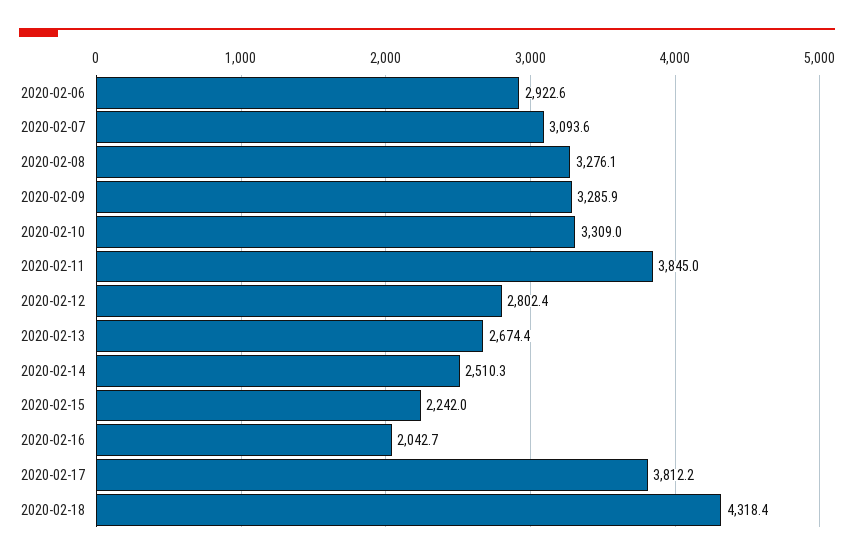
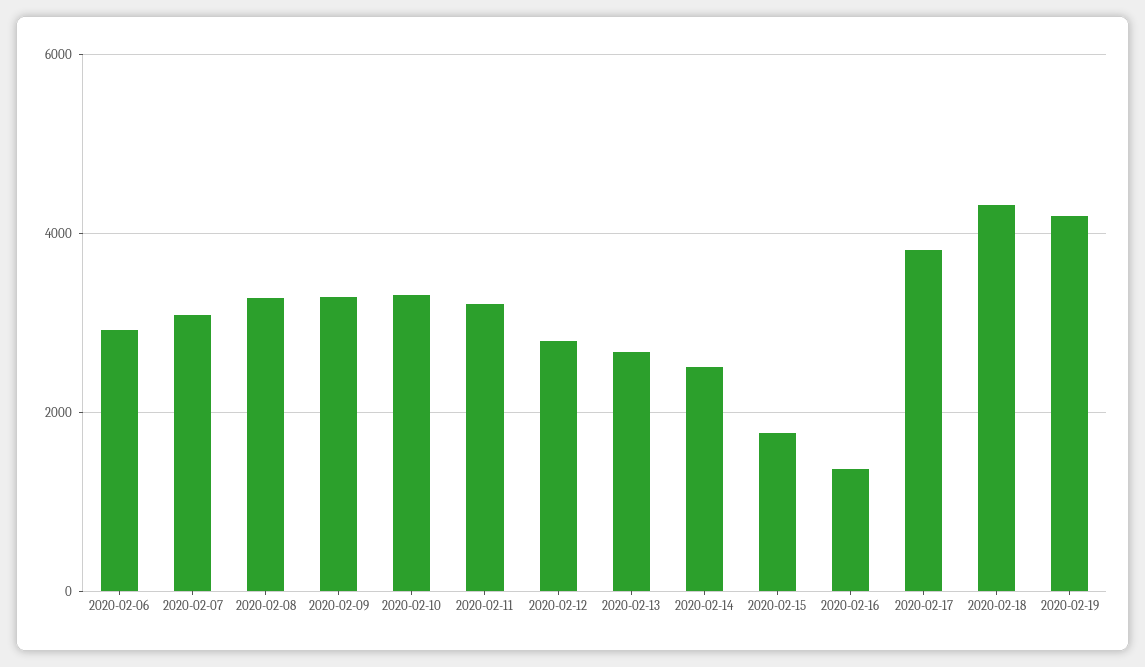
2020-02-11: 3845 -> 3200
2020-02-15: 2242 -> 1800
2020-02-16: 2042.7 -> 1400
2020-02-19: none -> 4200

